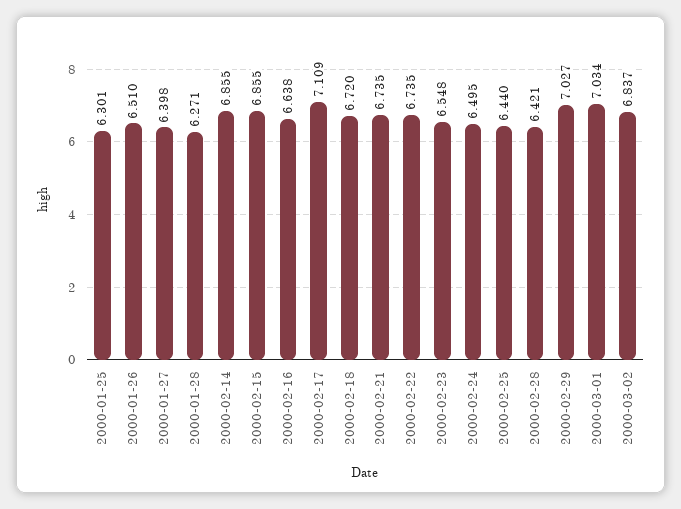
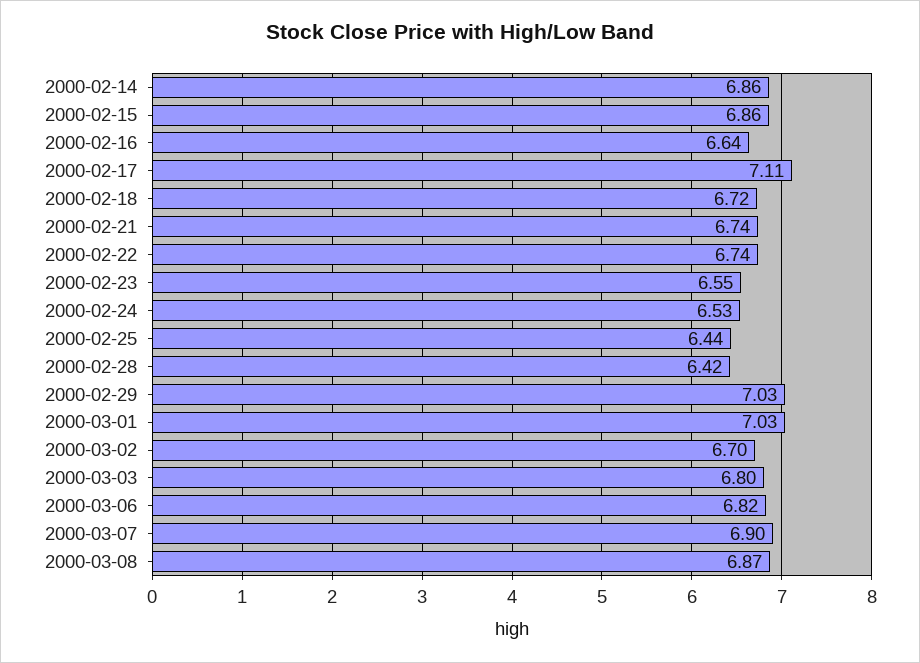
2000-01-25: 6.301 -> none
2000-01-26: 6.51 -> none
2000-01-27: 6.398 -> none
2000-01-28: 6.271 -> none
2000-02-24: 6.495 -> 6.53
2000-03-02: 6.837 -> 6.7
2000-03-03: none -> 6.8
2000-03-06: none -> 6.82
2000-03-07: none -> 6.9
2000-03-08: none -> 6.87

